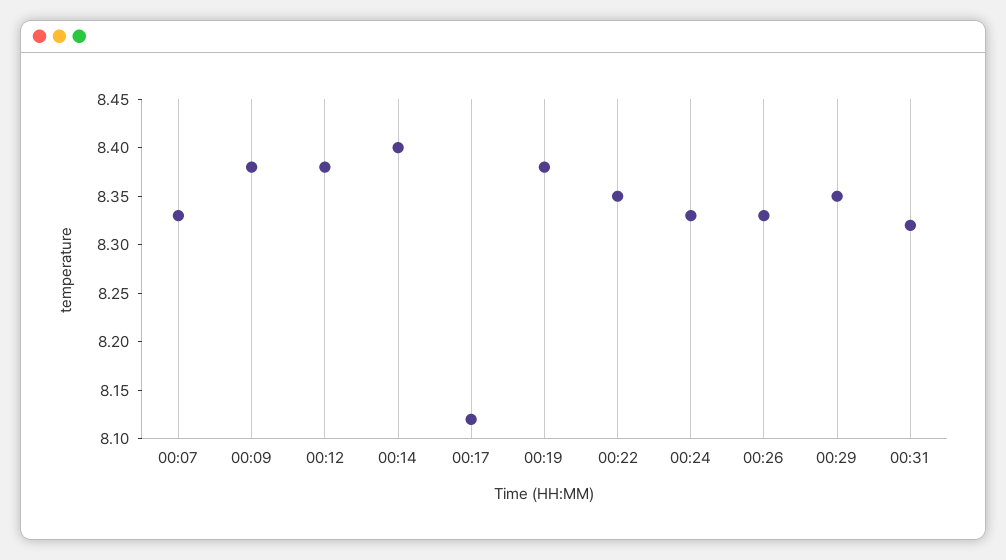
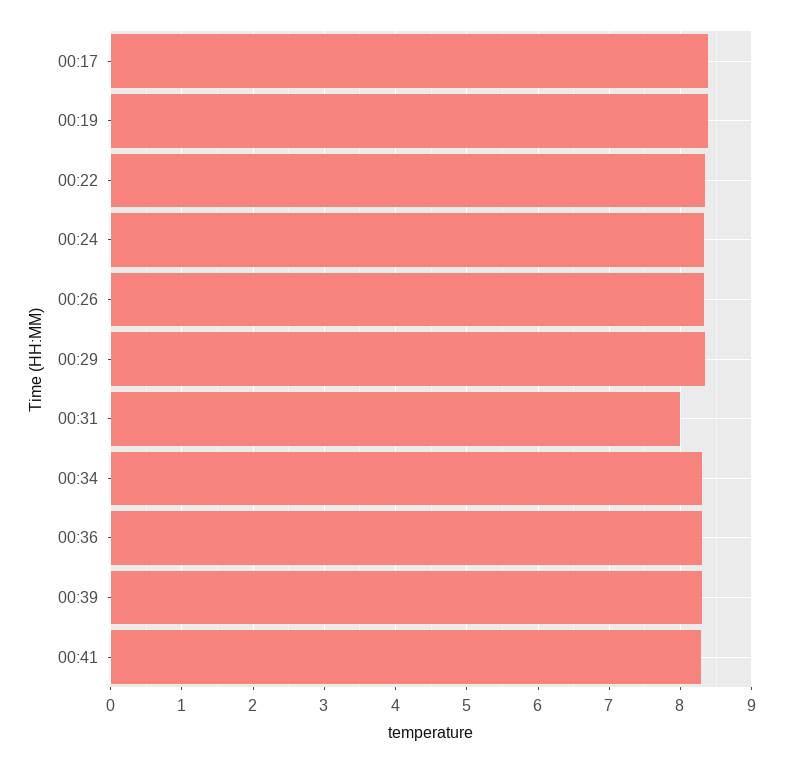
00:07: 8.33 -> none
00:09: 8.38 -> none
00:12: 8.38 -> none
00:14: 8.4 -> none
00:17: 8.12 -> 8.4
00:31: 8.32 -> 8
00:34: none -> 8.3
00:36: none -> 8.3
00:39: none -> 8.3
00:41: none -> 8.3

